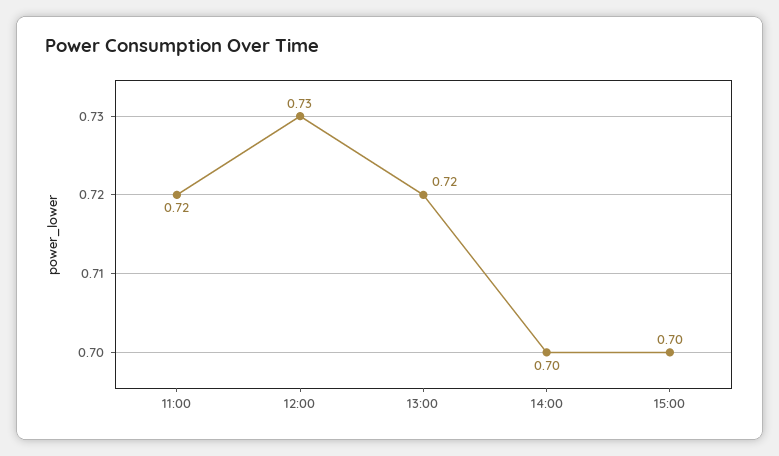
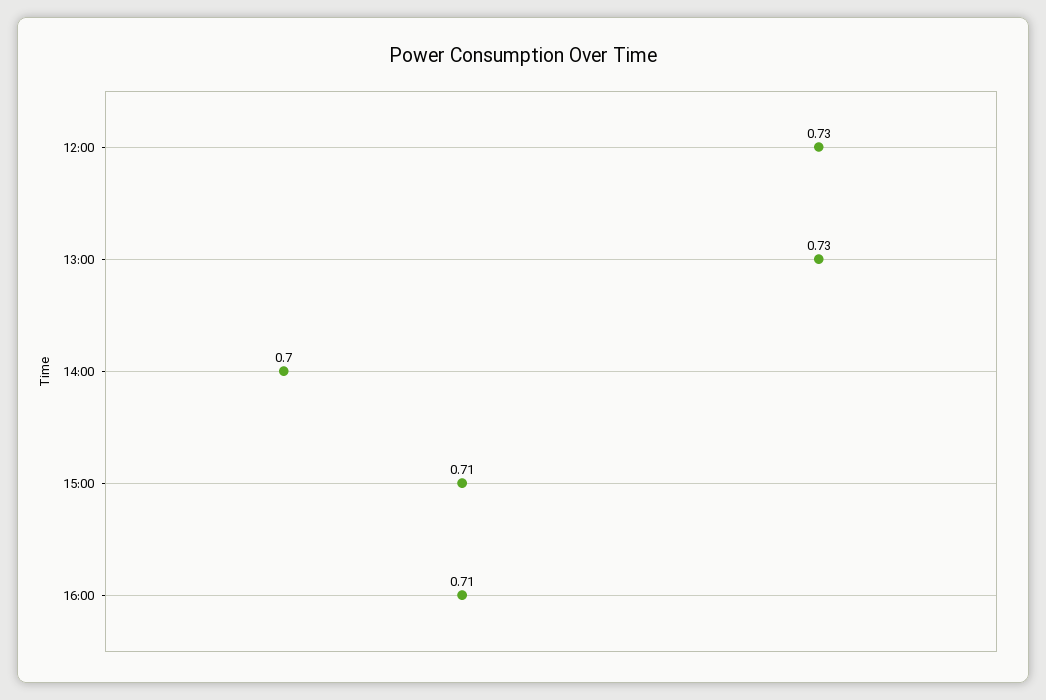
11:00: 0.72 -> none
13:00: 0.72 -> 0.73
15:00: 0.7 -> 0.71
16:00: none -> 0.71

